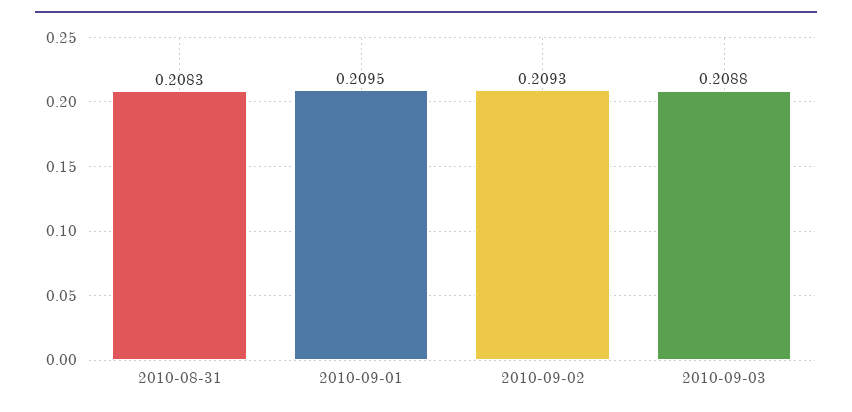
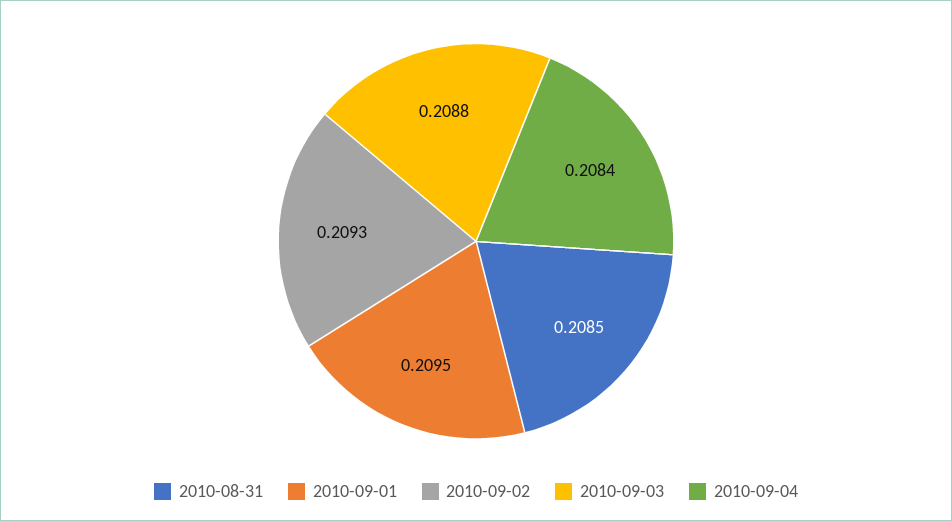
2010-08-31: 0.2083 -> 0.2085
2010-09-04: none -> 0.2084

